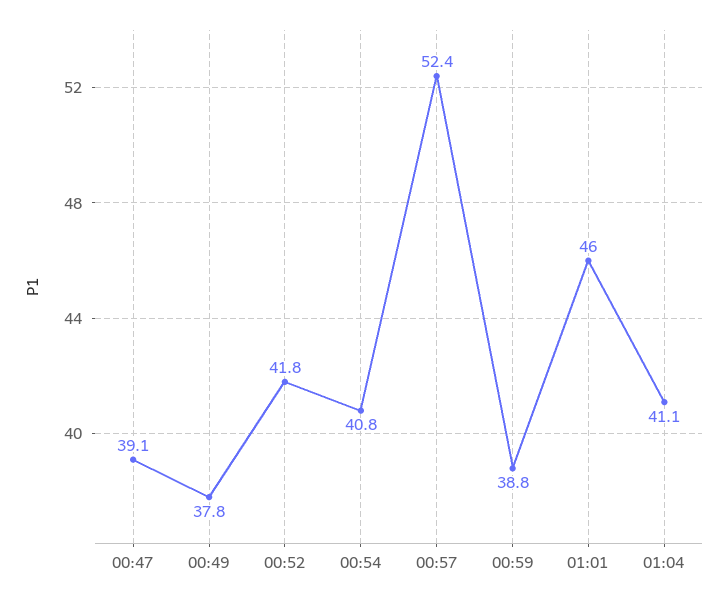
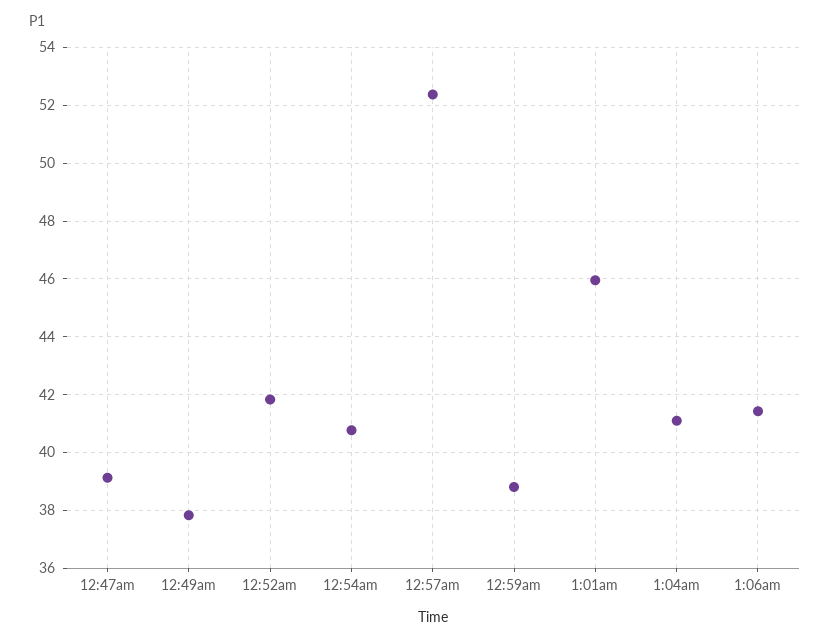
1:06am: none -> 41.5

